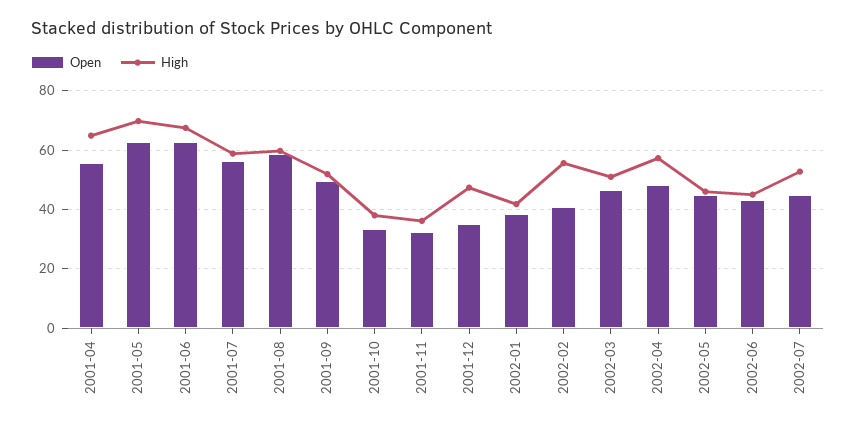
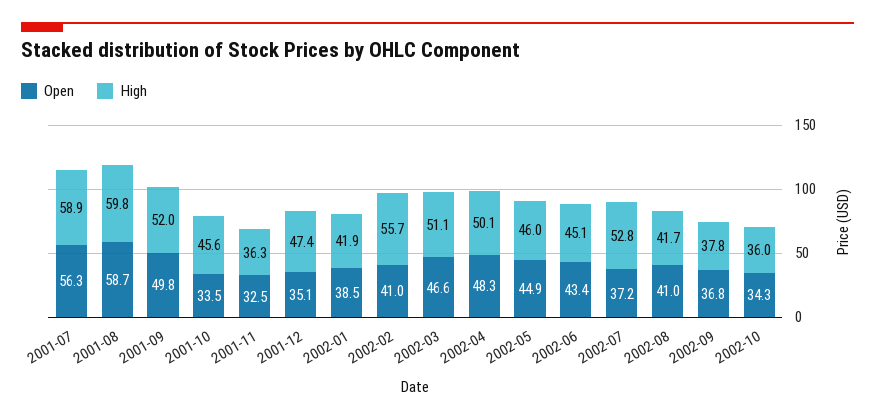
Open, 2001-04: 55 -> none
High, 2001-04: 65 -> none
Open, 2001-05: 62.5 -> none
High, 2001-05: 70 -> none
Open, 2001-06: 62.5 -> none
High, 2001-06: 67.5 -> none
High, 2001-10: 37.5 -> 45.6
High, 2002-04: 57.5 -> 50.1
Open, 2002-07: 45 -> 37.2
Open, 2002-08: none -> 41
High, 2002-08: none -> 41.7
Open, 2002-09: none -> 36.8
High, 2002-09: none -> 37.8
Open, 2002-10: none -> 34.3
High, 2002-10: none -> 36

